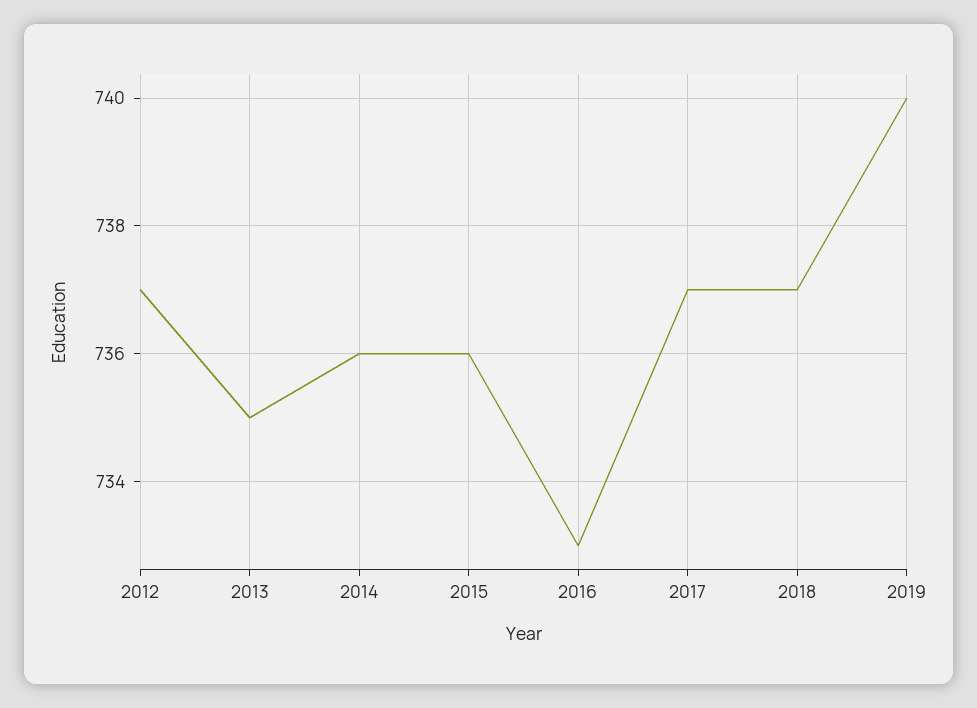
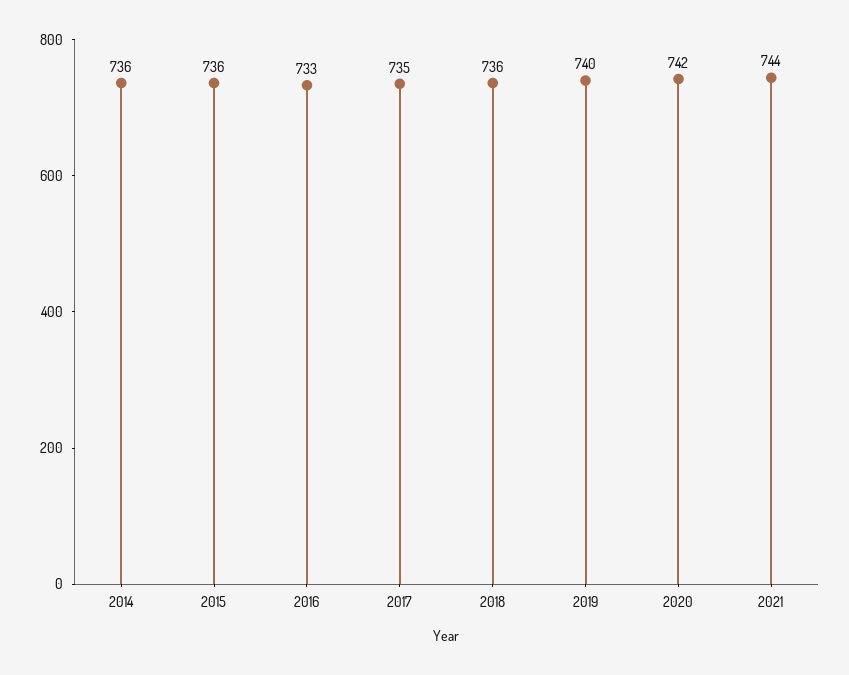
2012: 737 -> none
2013: 735 -> none
2017: 737 -> 735
2018: 737 -> 736
2020: none -> 742
2021: none -> 744

